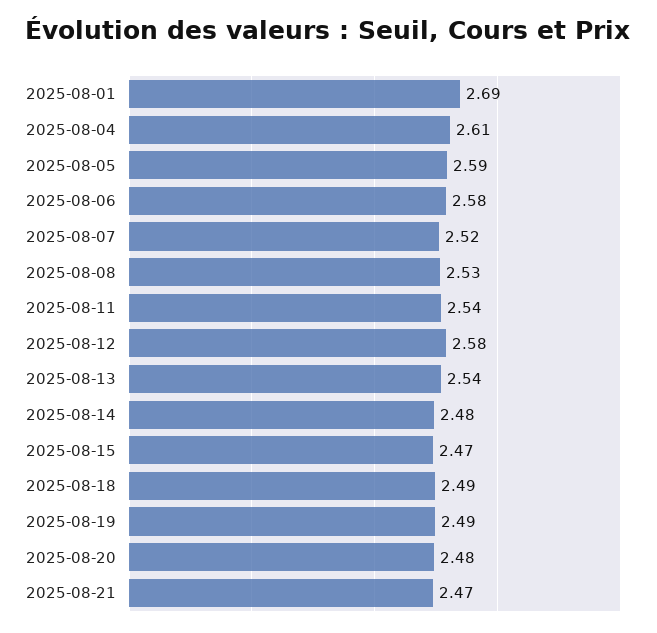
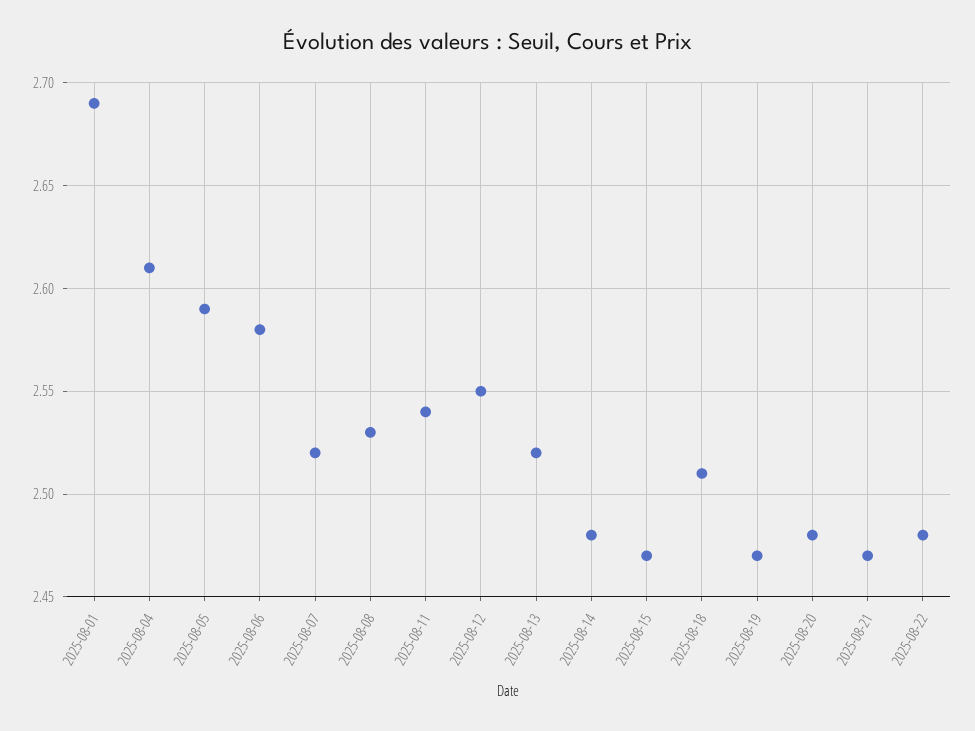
2025-08-12: 2.58 -> 2.55
2025-08-13: 2.54 -> 2.52
2025-08-18: 2.49 -> 2.51
2025-08-19: 2.49 -> 2.47
2025-08-22: none -> 2.48

